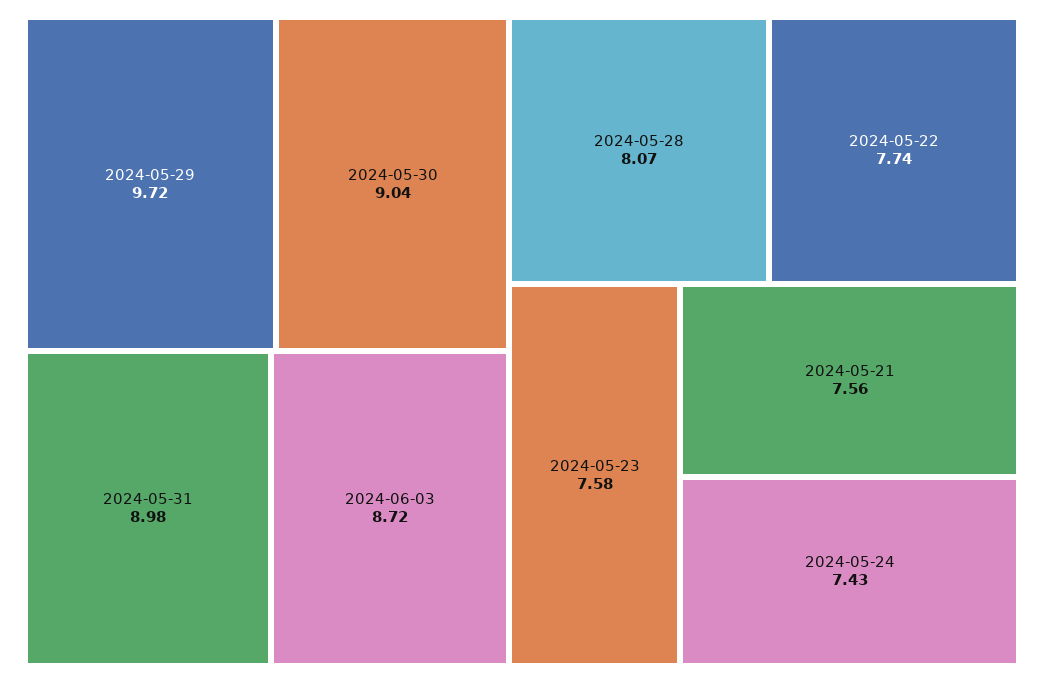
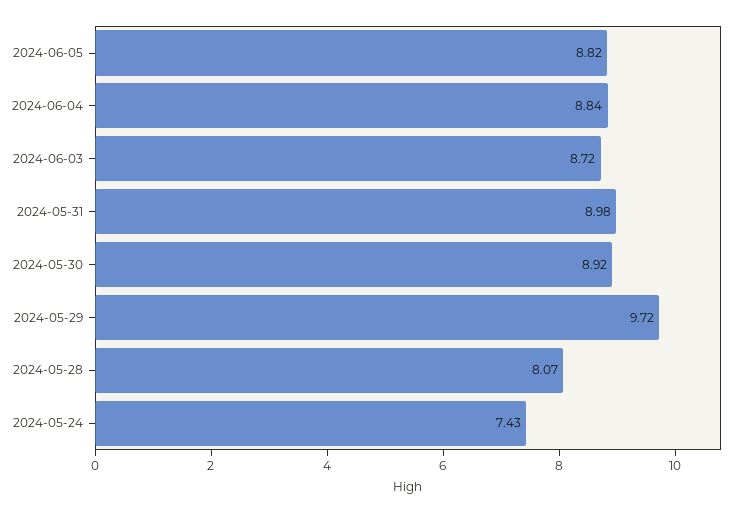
2024-05-30: 9.04 -> 8.92
2024-05-22: 7.74 -> none
2024-05-23: 7.58 -> none
2024-05-21: 7.56 -> none
2024-06-05: none -> 8.82
2024-06-04: none -> 8.84

